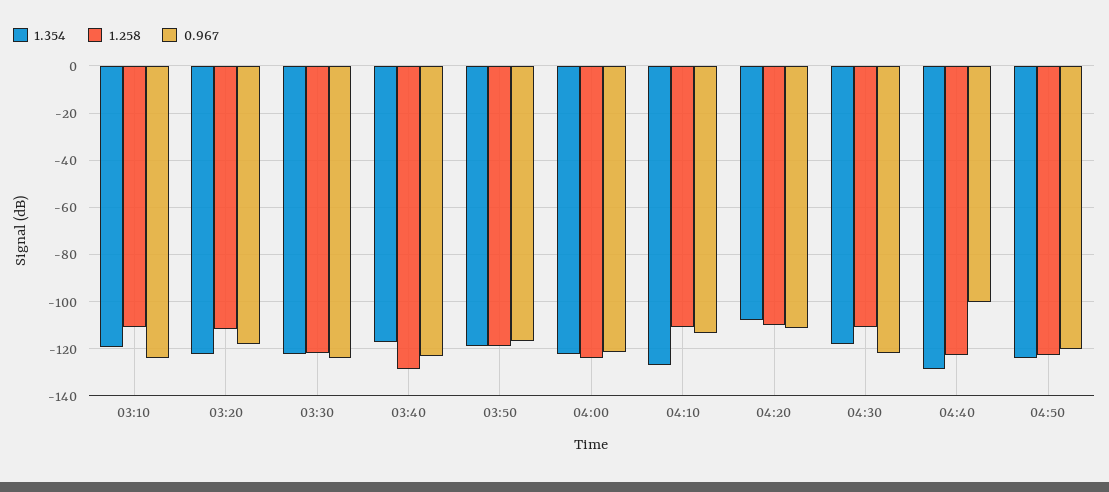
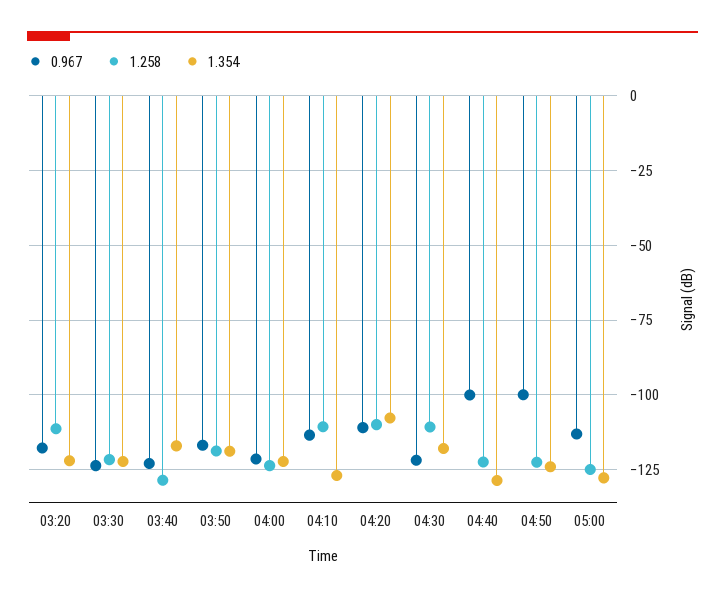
1.354, 03:10: -120 -> none
1.258, 03:10: -110 -> none
0.967, 03:10: -125 -> none
0.967, 04:50: -120 -> -100
0.967, 05:00: none -> -112.5
1.258, 05:00: none -> -125
1.354, 05:00: none -> -127.5

